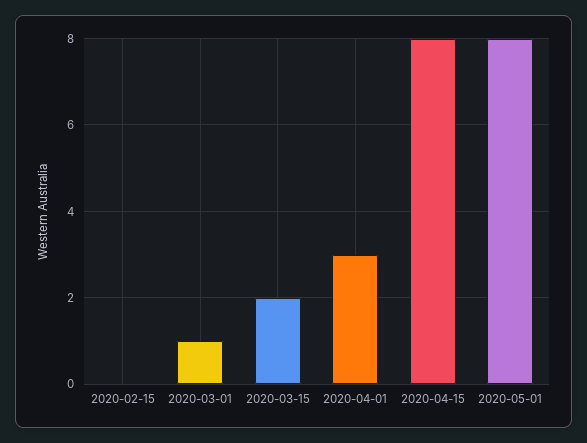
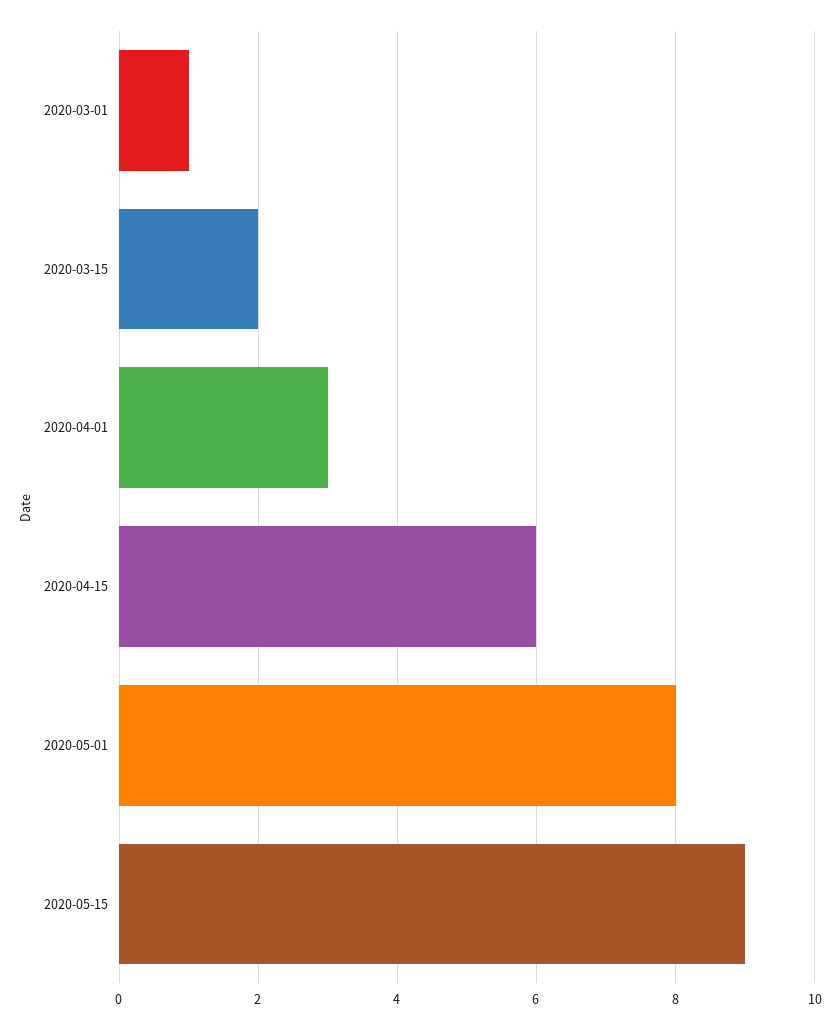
2020-02-15: 0 -> none
2020-04-15: 8 -> 6
2020-05-15: none -> 9

